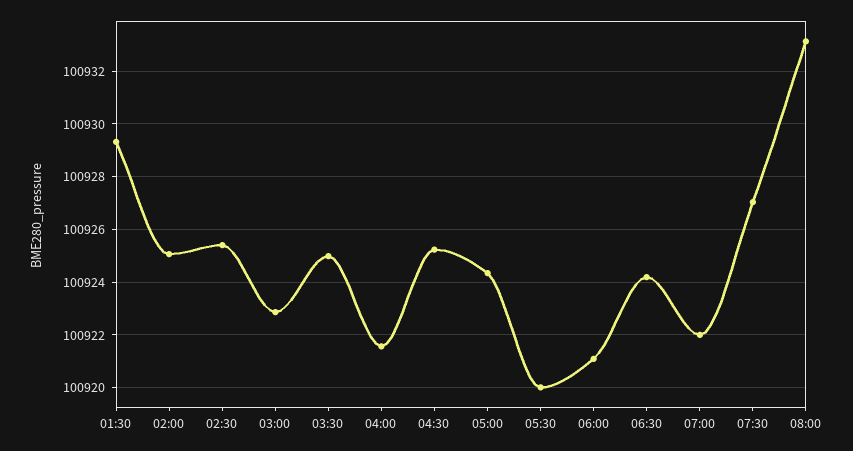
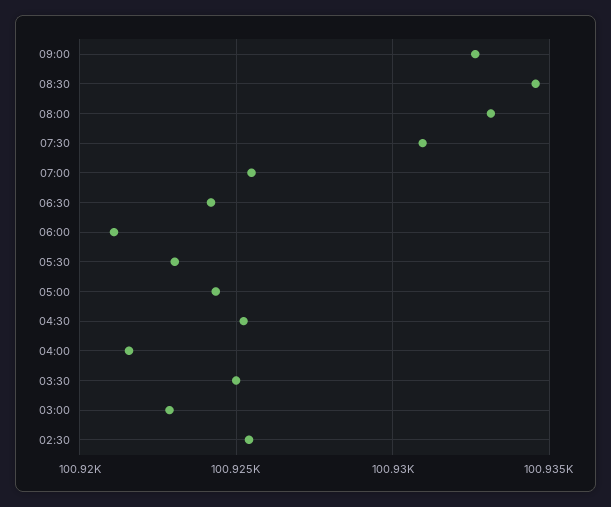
01:30: 100929.25 -> none
02:00: 100925 -> none
05:30: 100920 -> 100923
07:00: 100922 -> 100925.5
07:30: 100927 -> 100931
09:00: none -> 100932.5
08:30: none -> 100934.5

